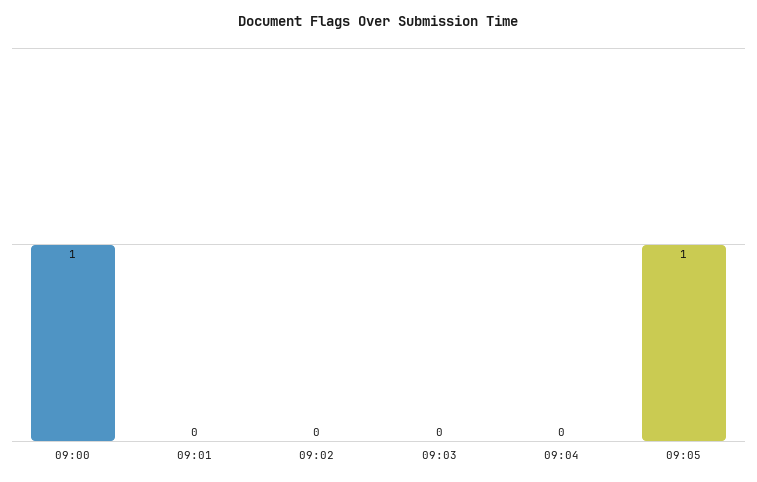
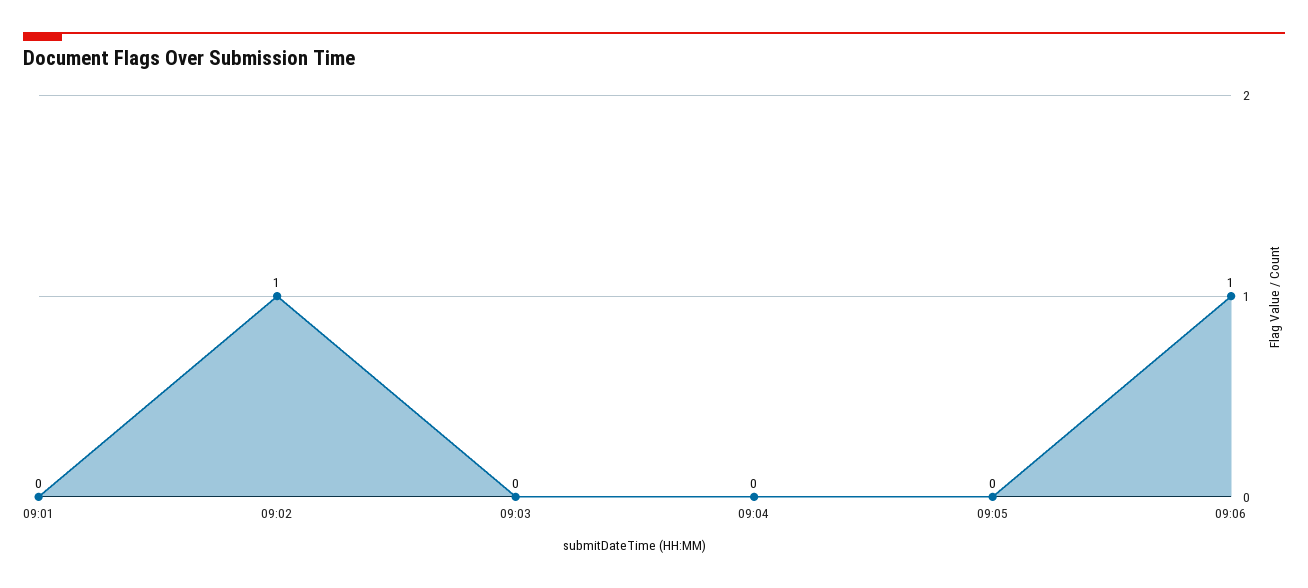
09:00: 1 -> none
09:02: 0 -> 1
09:05: 1 -> 0
09:06: none -> 1

